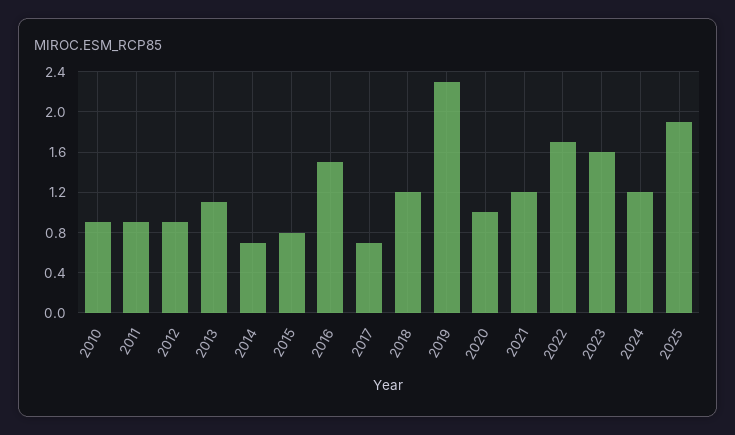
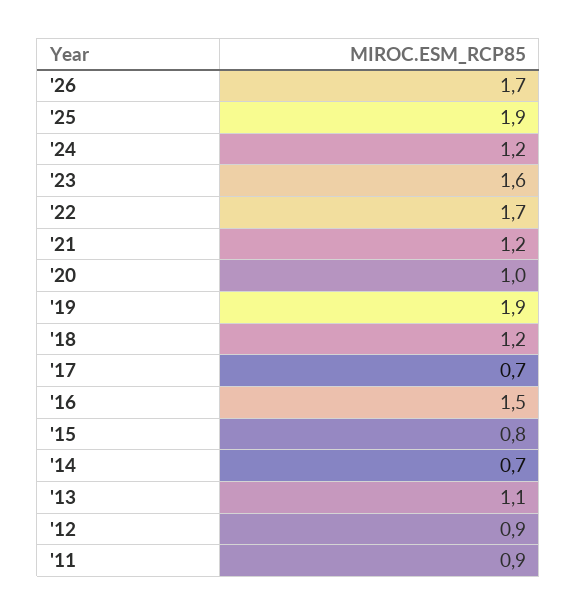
2010: 0.9 -> none
2019: 2.3 -> 1.9
'26: none -> 1.7

